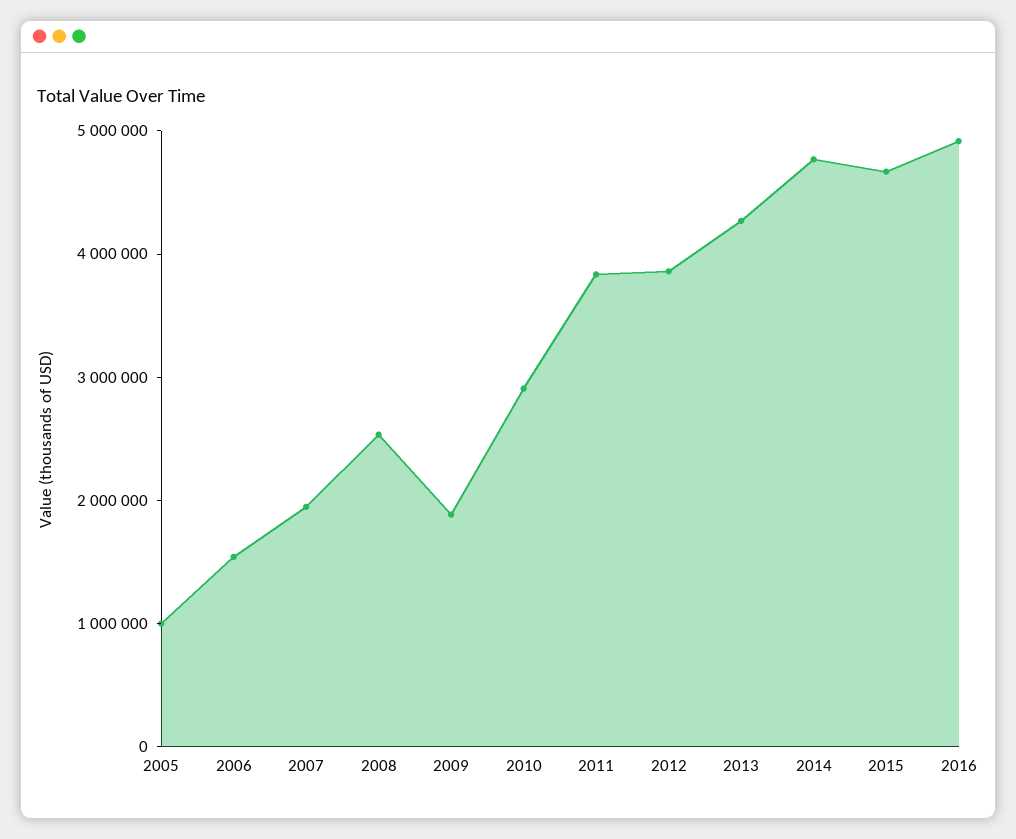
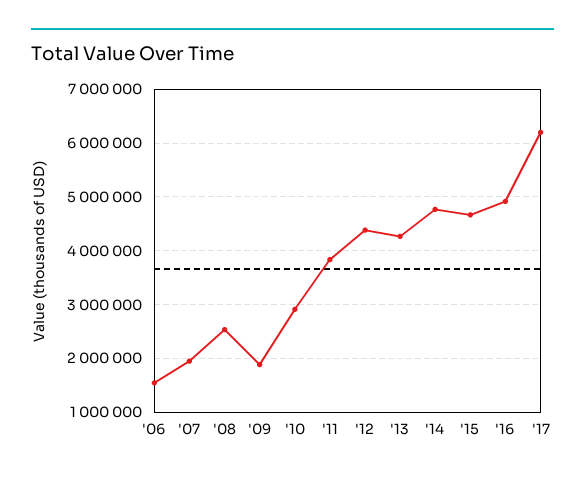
2005: 1000000 -> none
2012: 3800000 -> 4400000
'17: none -> 6200000

